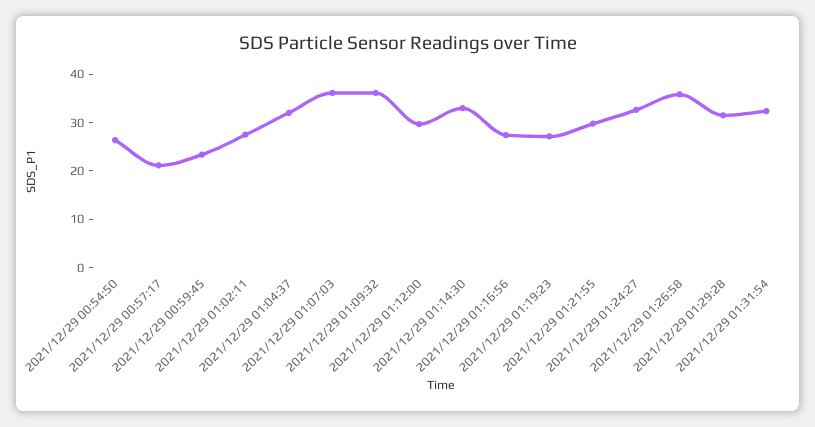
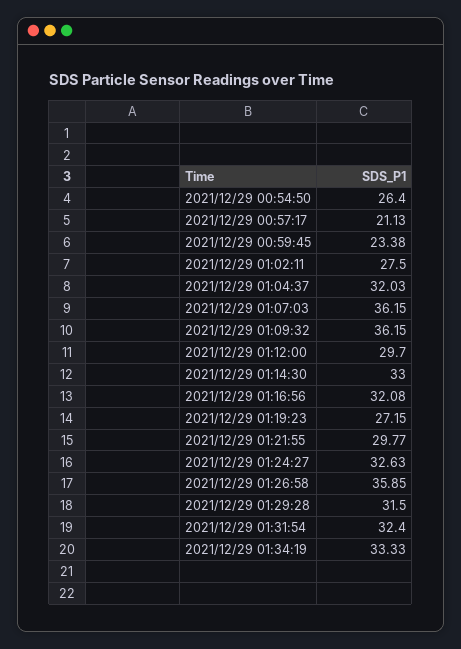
2021/12/29 01:16:56: 28 -> 32.08
2021/12/29 01:34:19: none -> 33.33

